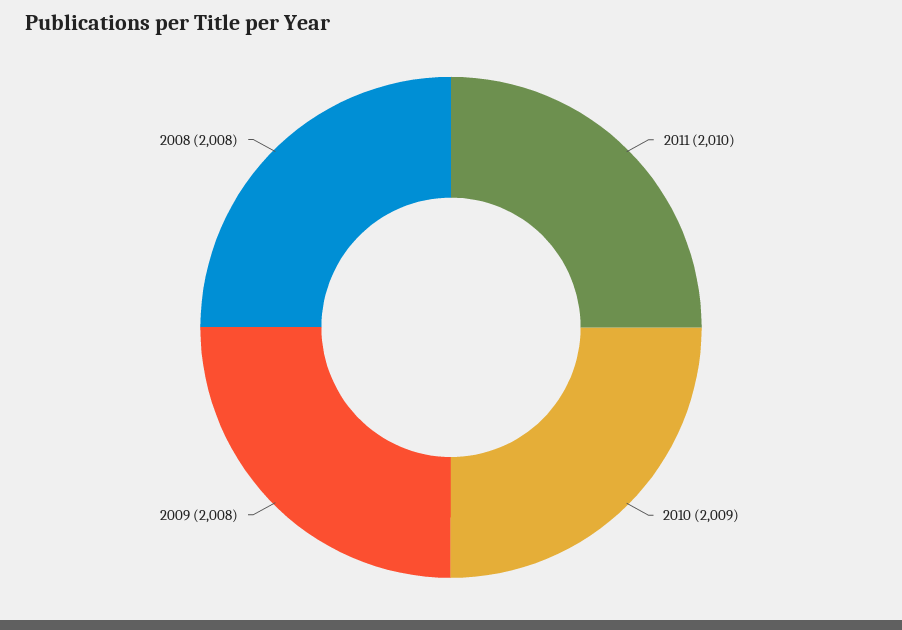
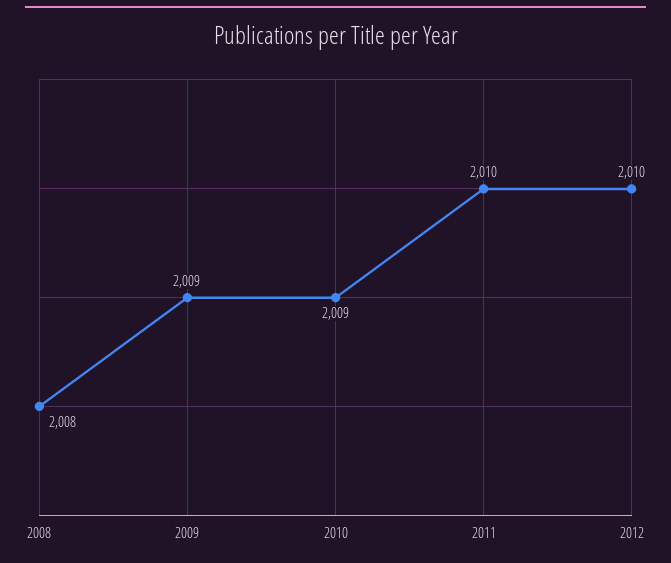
2009: 2008 -> 2009
2012: none -> 2010

